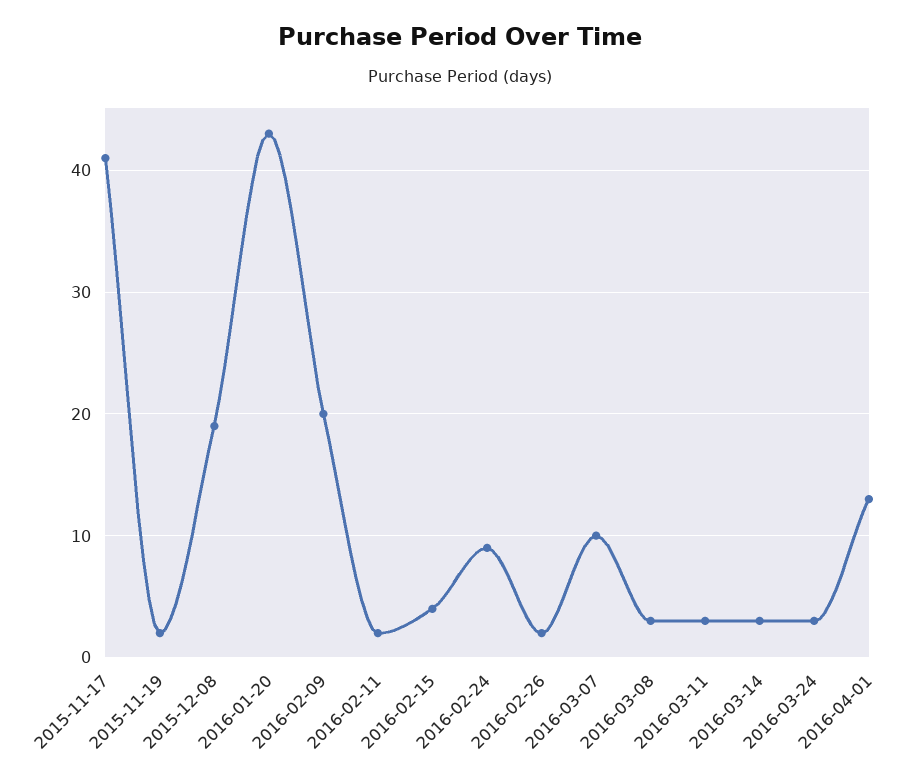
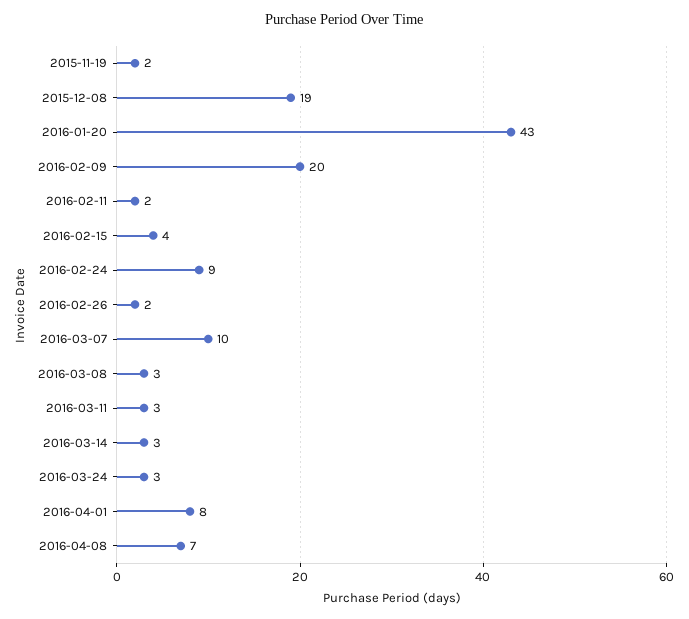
2015-11-17: 41 -> none
2016-04-01: 13 -> 8
2016-04-08: none -> 7

